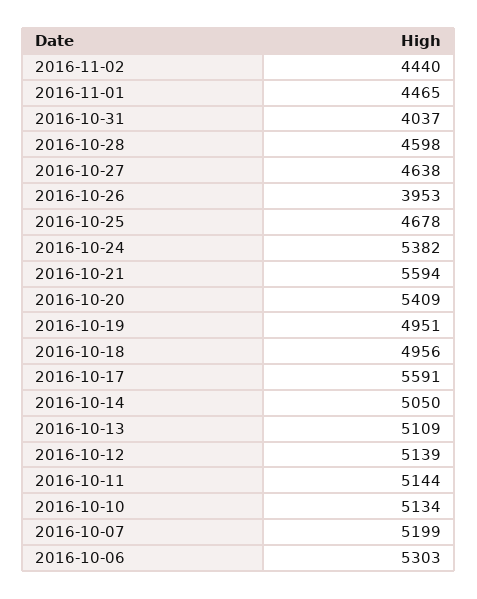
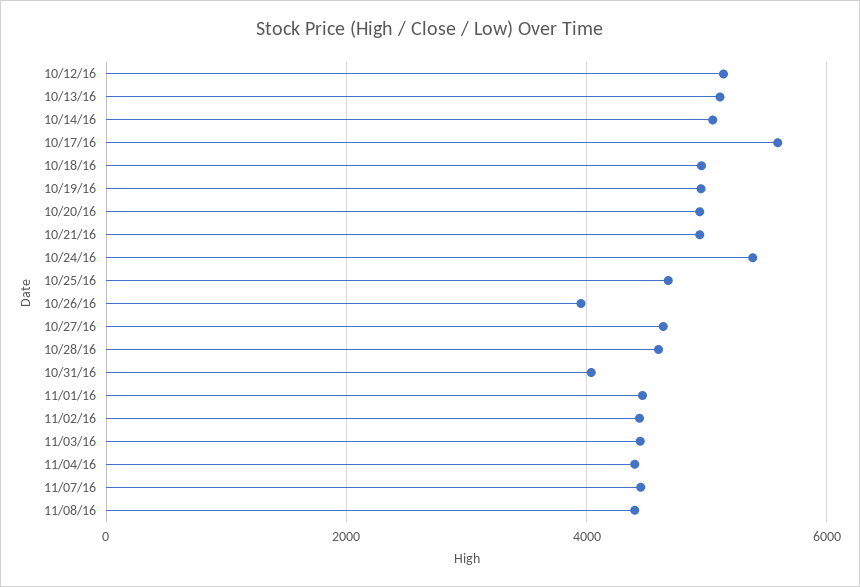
2016-10-21: 5594 -> 5000
2016-10-20: 5409 -> 5000
2016-10-11: 5144 -> none
2016-10-10: 5134 -> none
2016-10-07: 5199 -> none
2016-10-06: 5303 -> none
11/03/16: none -> 4400
11/04/16: none -> 4400
11/07/16: none -> 4400
11/08/16: none -> 4400

